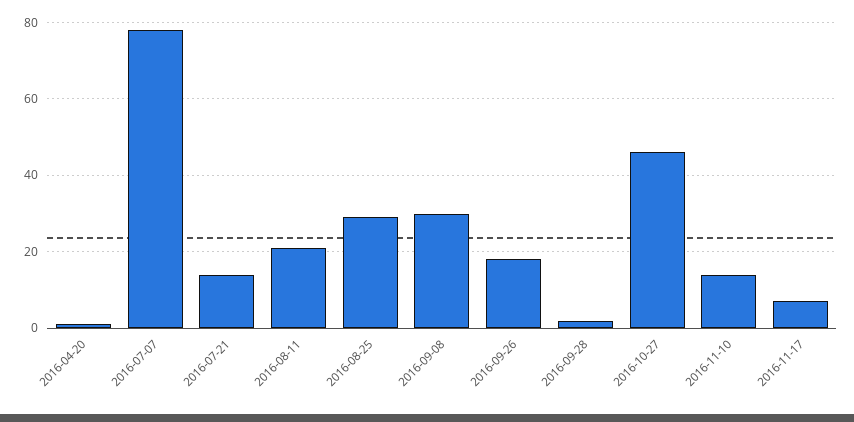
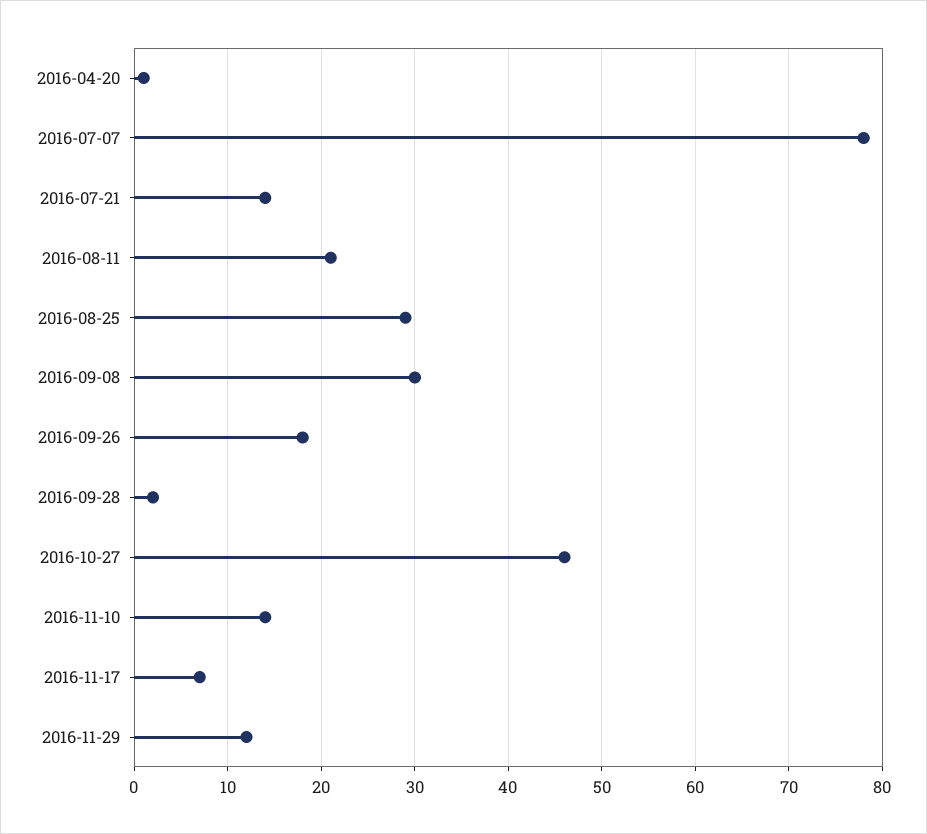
2016-11-29: none -> 12

